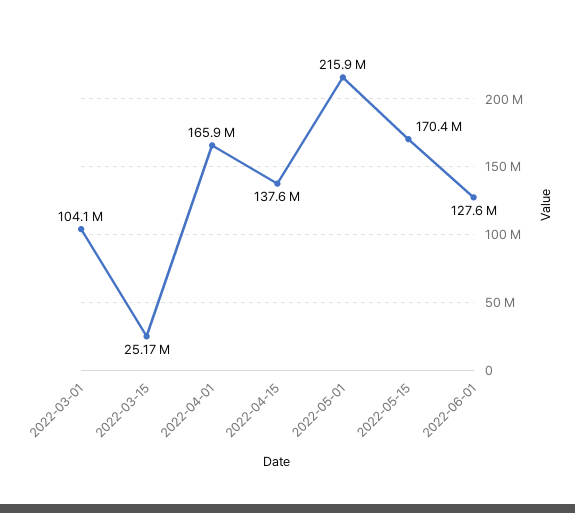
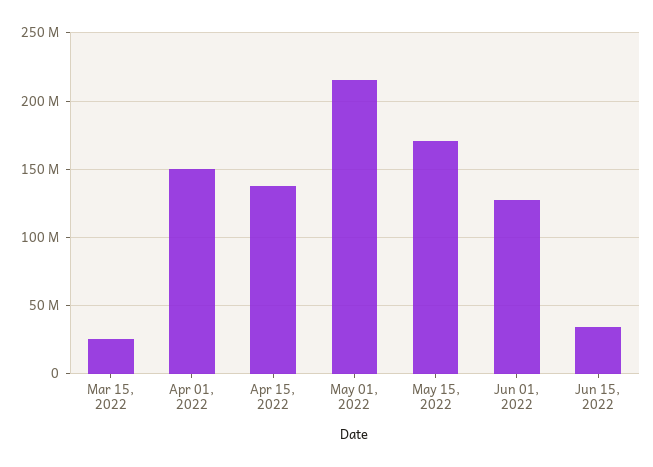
2022-03-01: 104100000 -> none
2022-04-01: 165900000 -> 150000000
Jun 15, 2022: none -> 35000000

